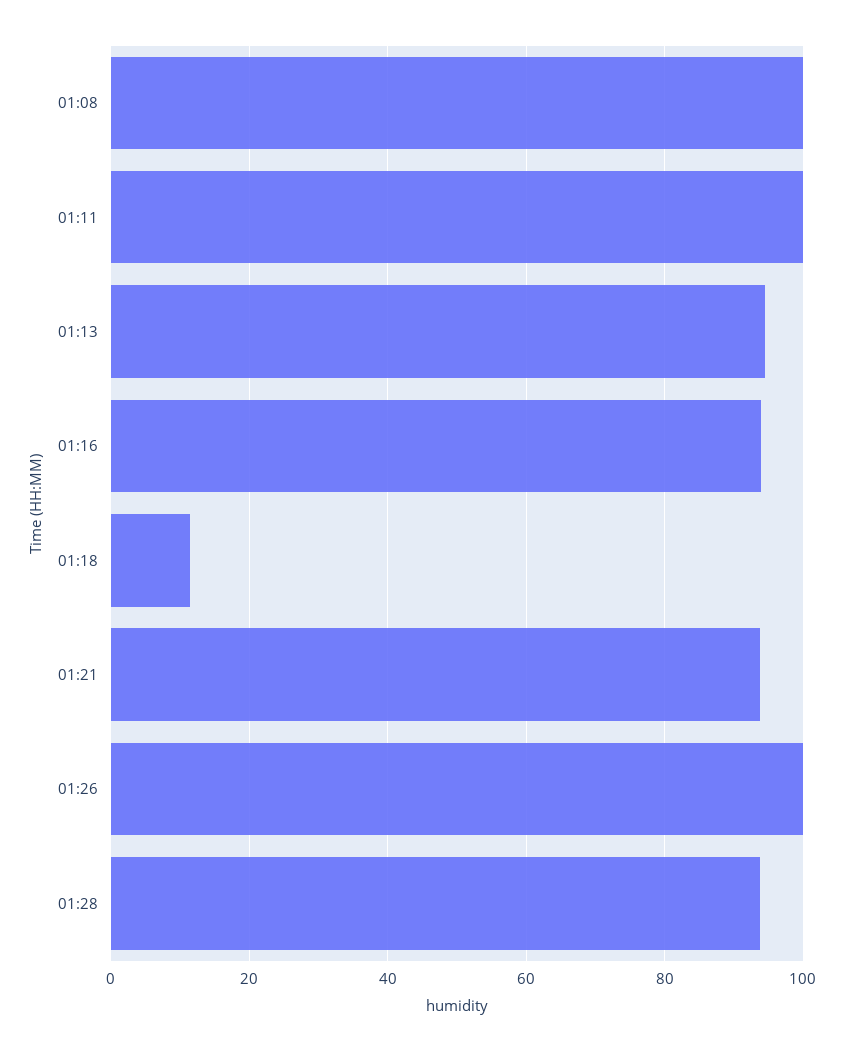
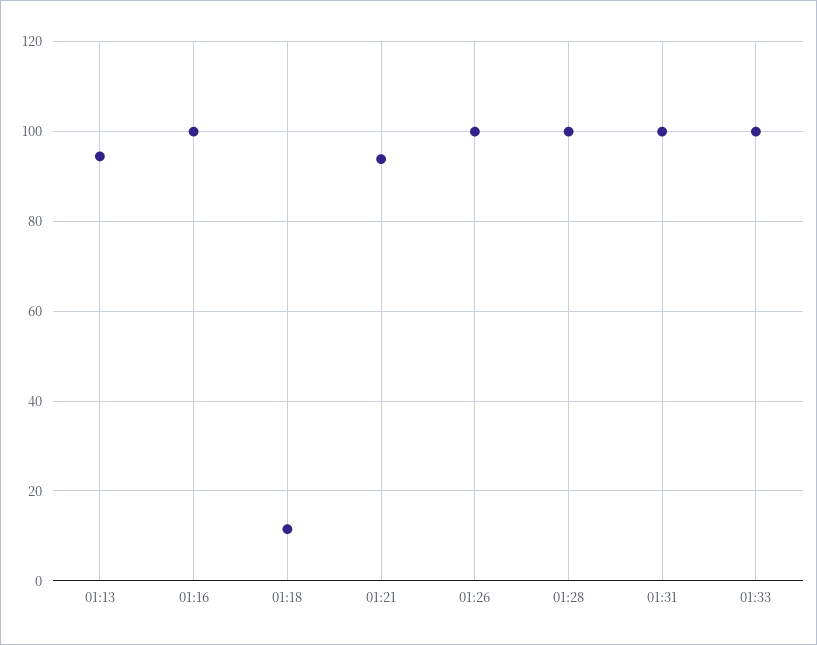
01:08: 100 -> none
01:11: 100 -> none
01:16: 94 -> 100
01:28: 94 -> 100
01:31: none -> 100
01:33: none -> 100

